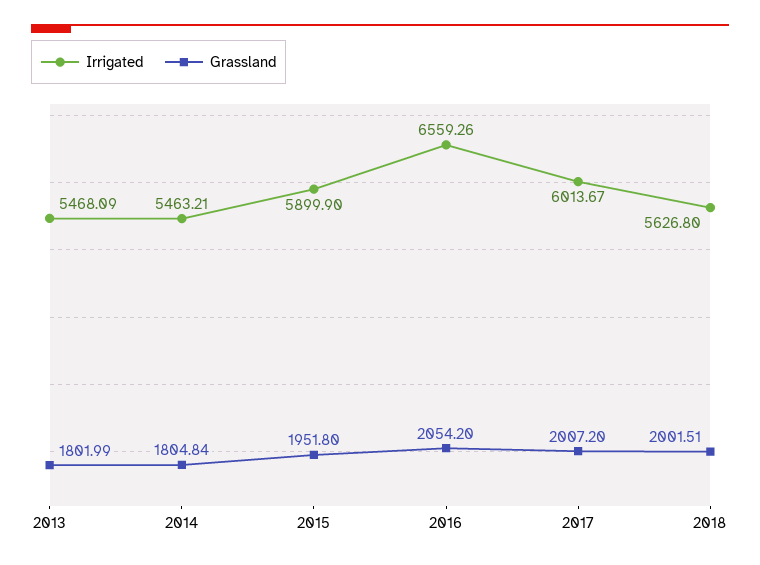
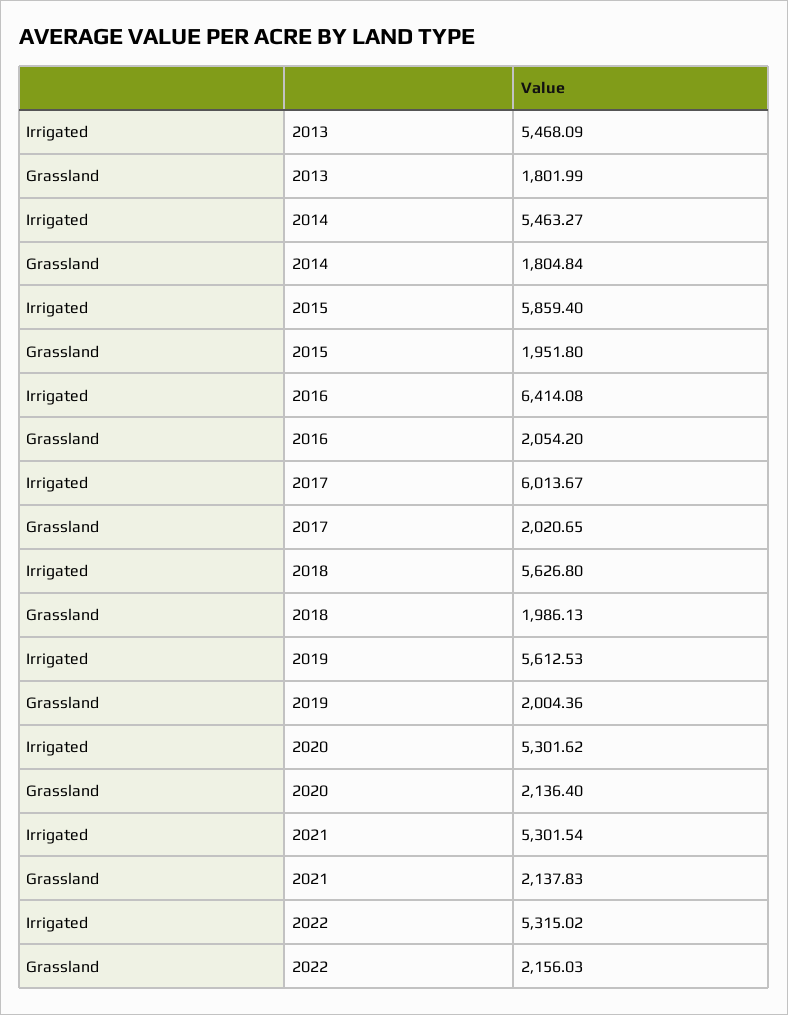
Irrigated, 2014: 5463.21 -> 5463.27
Irrigated, 2015: 5899.9 -> 5859.4
Irrigated, 2016: 6559.26 -> 6414.08
Grassland, 2017: 2007.2 -> 2020.65
Grassland, 2018: 2001.51 -> 1986.13
Irrigated, 2019: none -> 5612.53
Grassland, 2019: none -> 2004.36
Irrigated, 2020: none -> 5301.62
Grassland, 2020: none -> 2136.4
Irrigated, 2021: none -> 5301.54
Grassland, 2021: none -> 2137.83
Irrigated, 2022: none -> 5315.02
Grassland, 2022: none -> 2156.03

